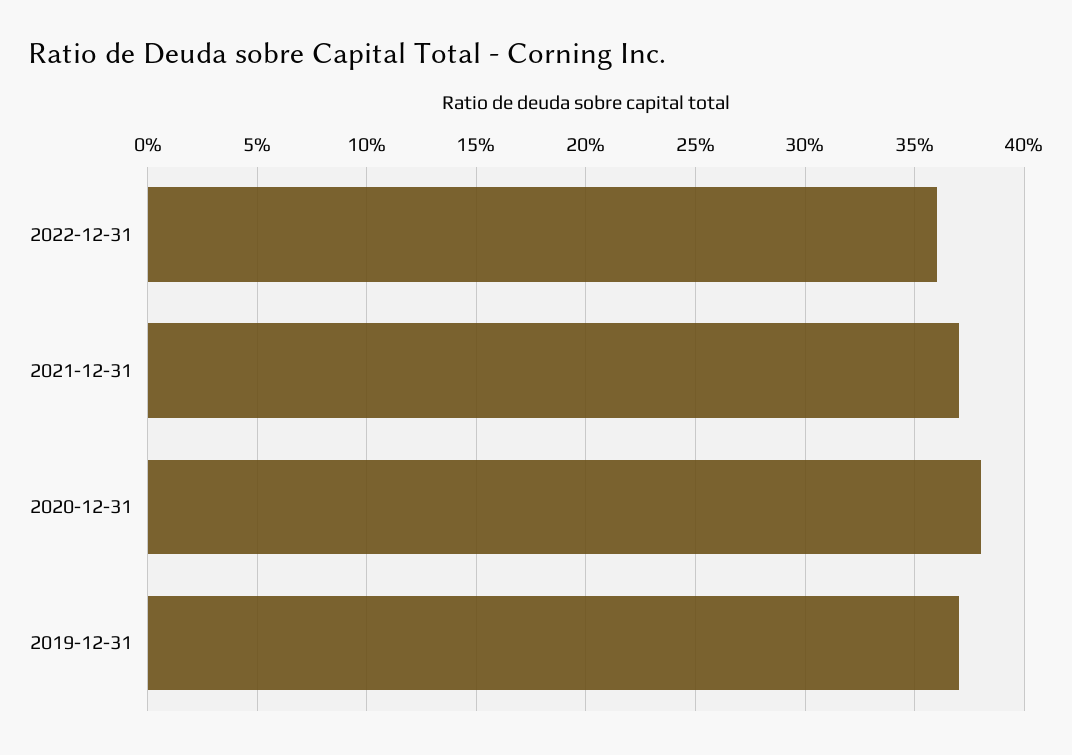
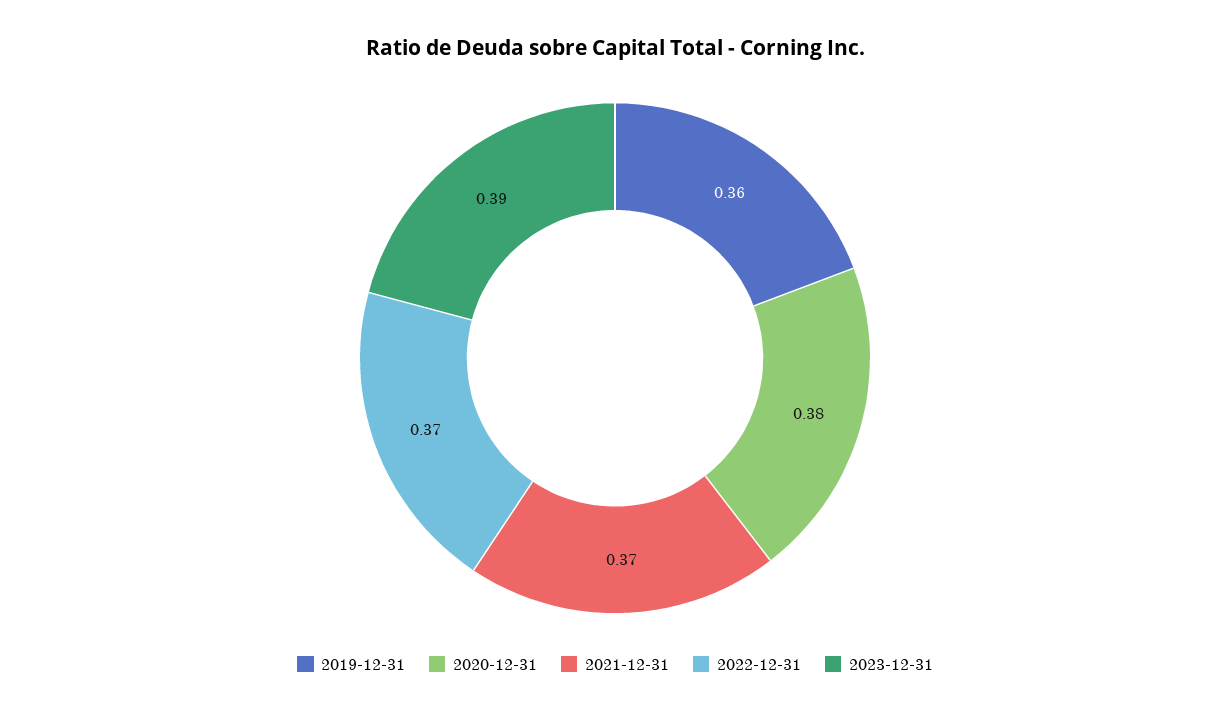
2022-12-31: 0.36 -> 0.37
2019-12-31: 0.37 -> 0.36
2023-12-31: none -> 0.39

